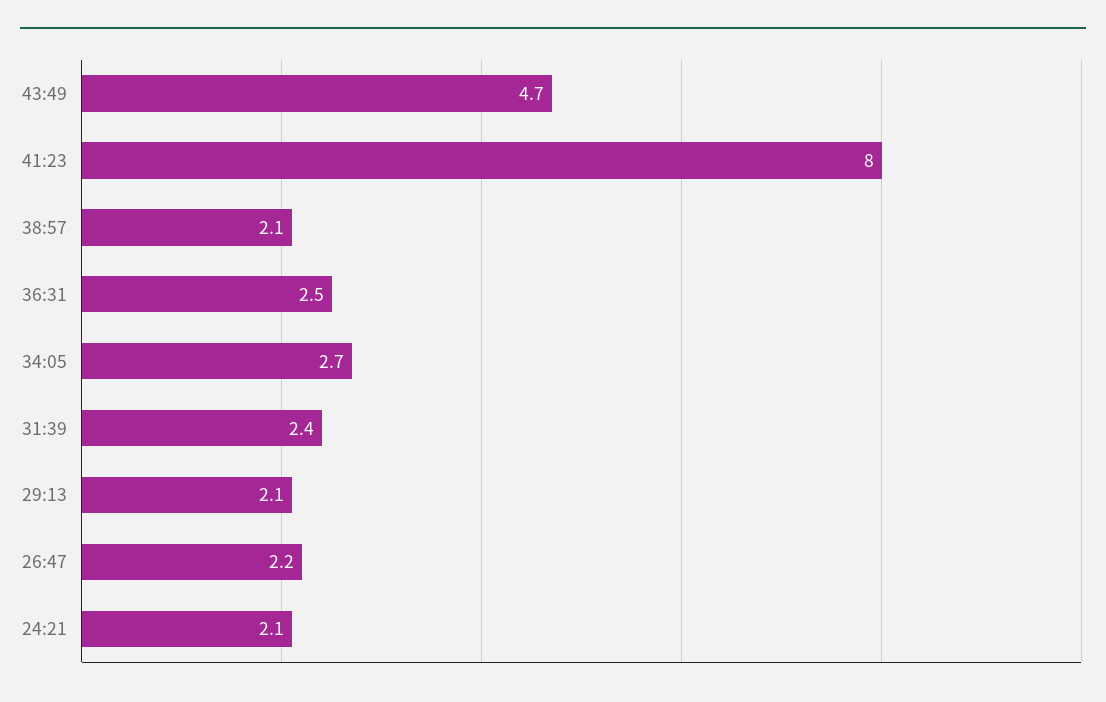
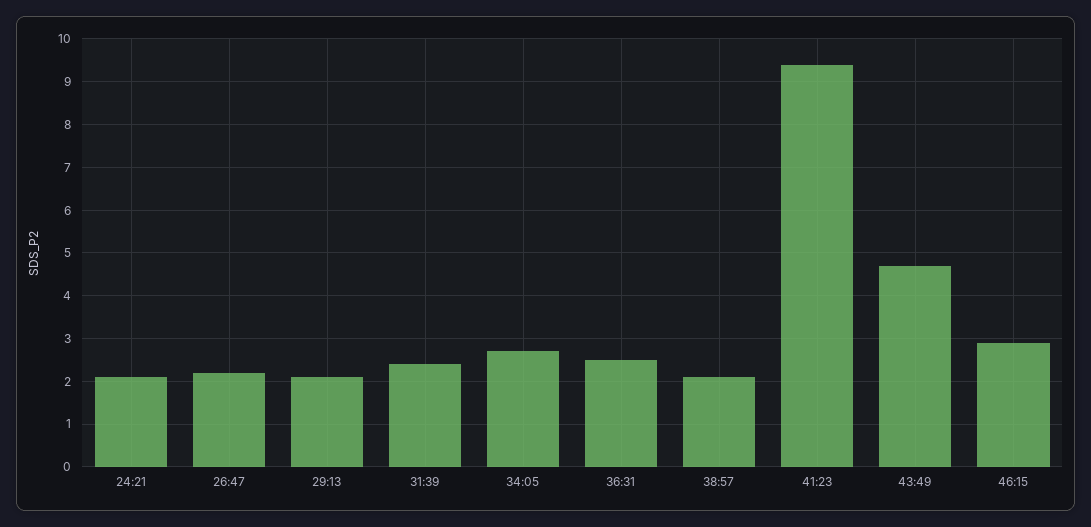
41:23: 8 -> 9.5
46:15: none -> 3

